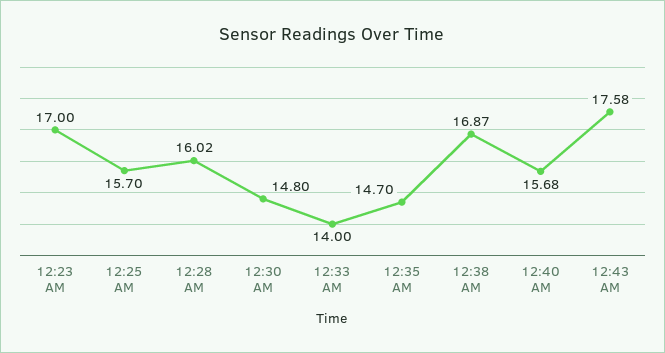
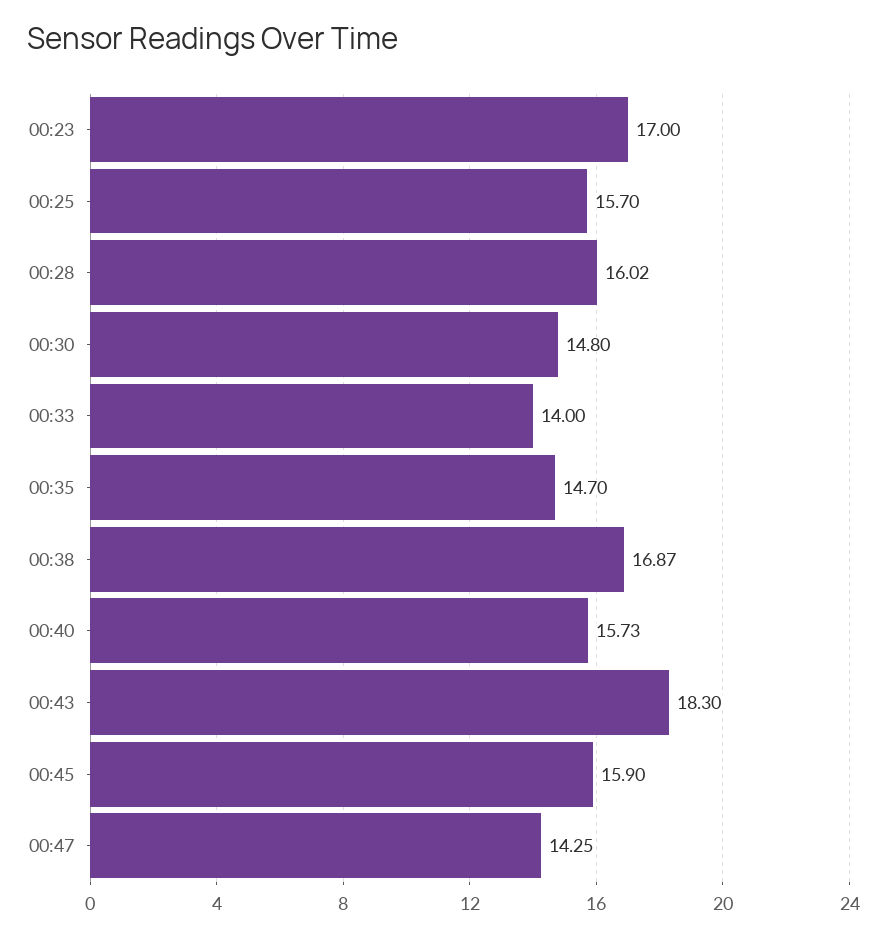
12:40 AM: 15.68 -> 15.73
12:43 AM: 17.58 -> 18.3
00:45: none -> 15.9
00:47: none -> 14.25

